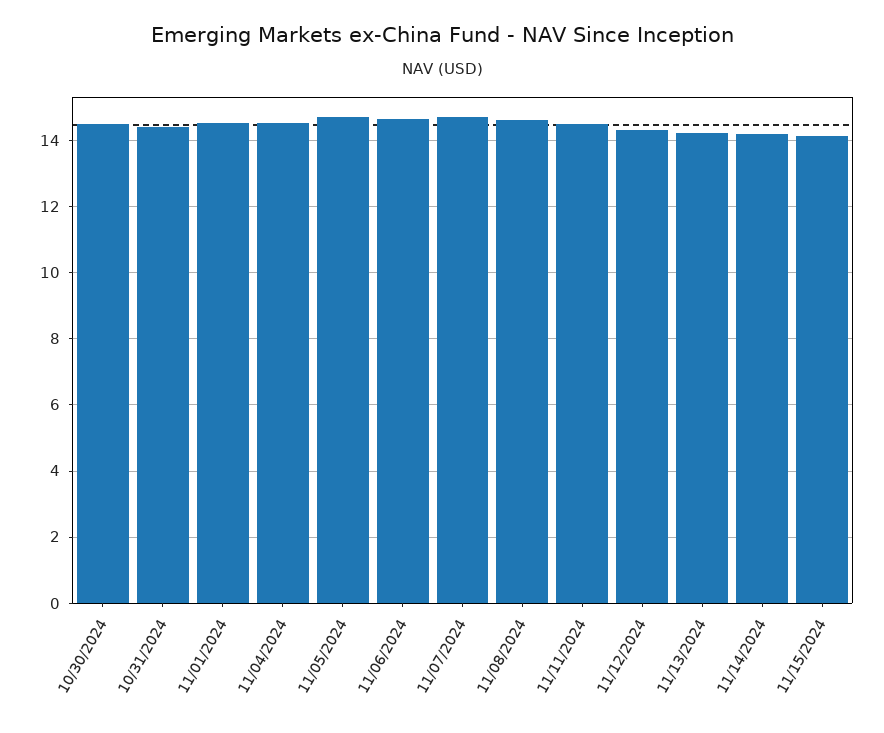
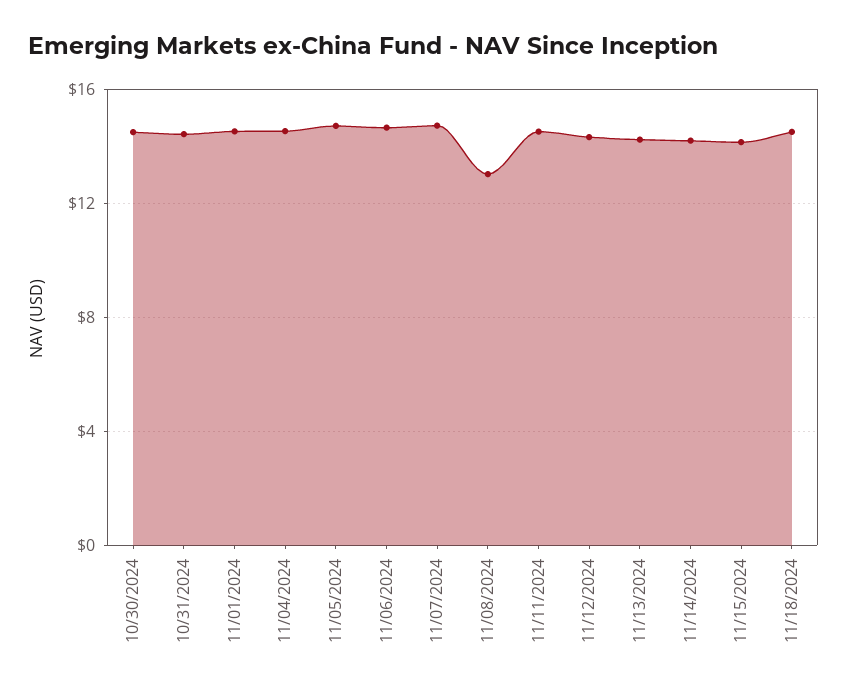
11/08/2024: 14.6 -> 13
11/18/2024: none -> 14.5

